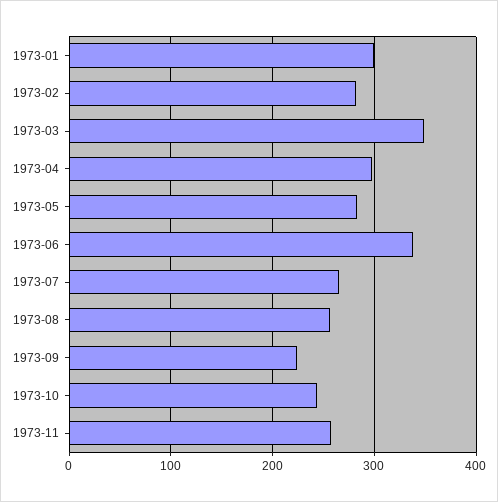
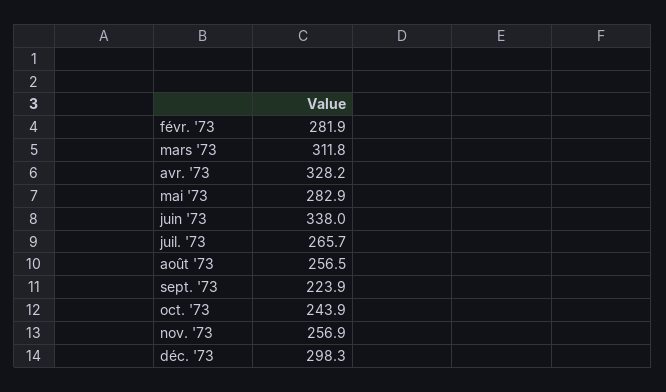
1973-01: 300 -> none
1973-03: 350 -> 311.8
1973-04: 300 -> 328.2
déc. '73: none -> 298.3

